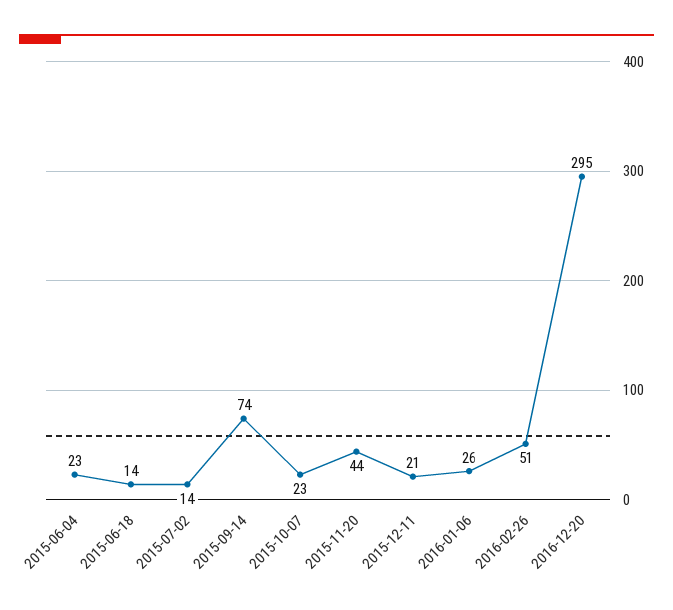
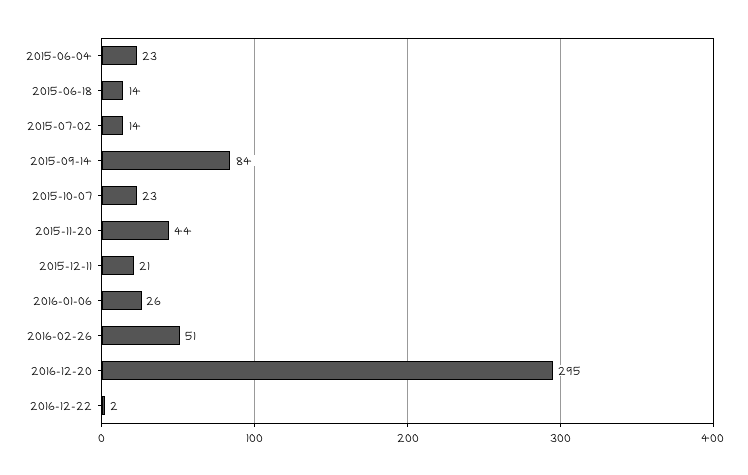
2015-09-14: 74 -> 84
2016-12-22: none -> 2

